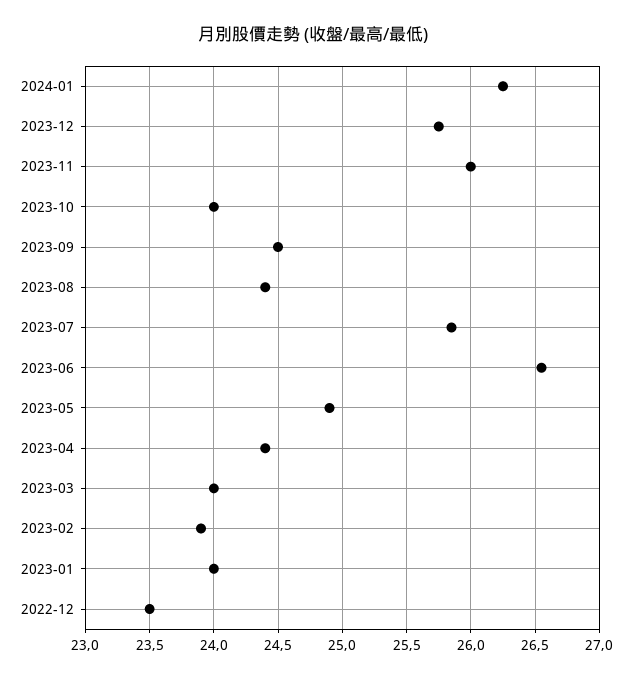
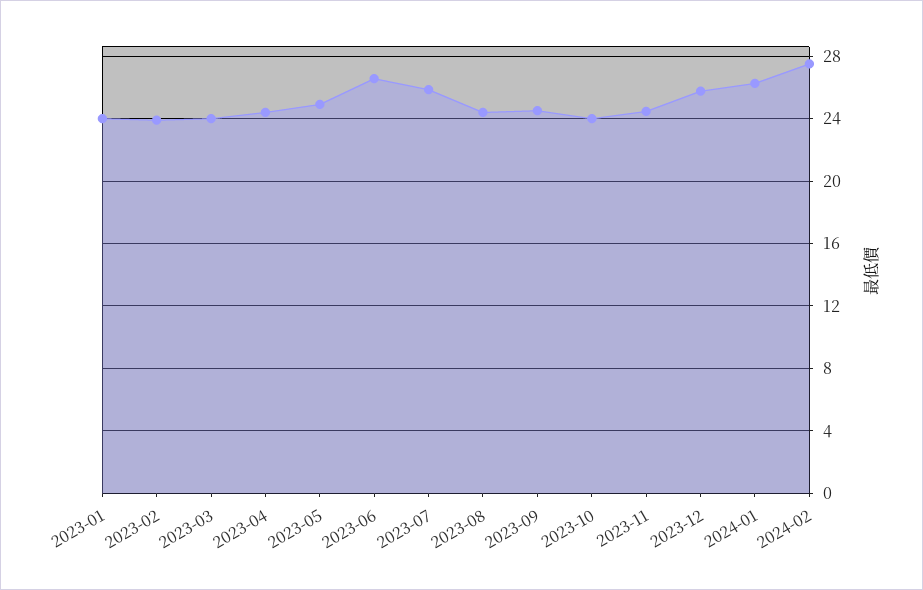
2023-11: 26 -> 24.5
2022-12: 23.5 -> none
2024-02: none -> 27.5

